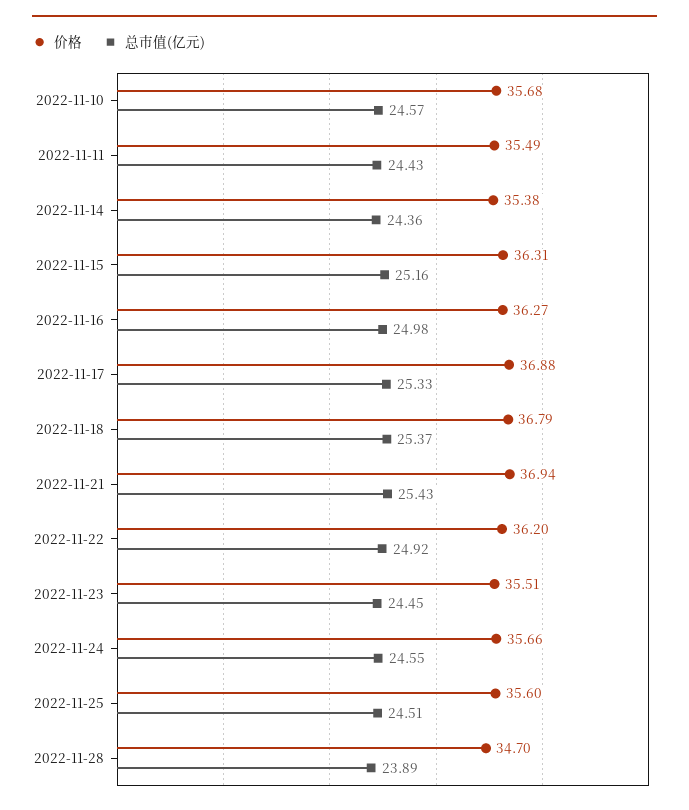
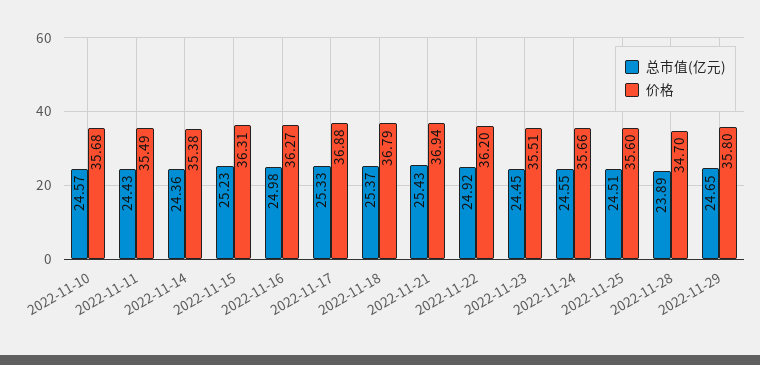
总市值(亿元), 2022-11-15: 25.16 -> 25.23
总市值(亿元), 2022-11-29: none -> 24.65
价格, 2022-11-29: none -> 35.8

